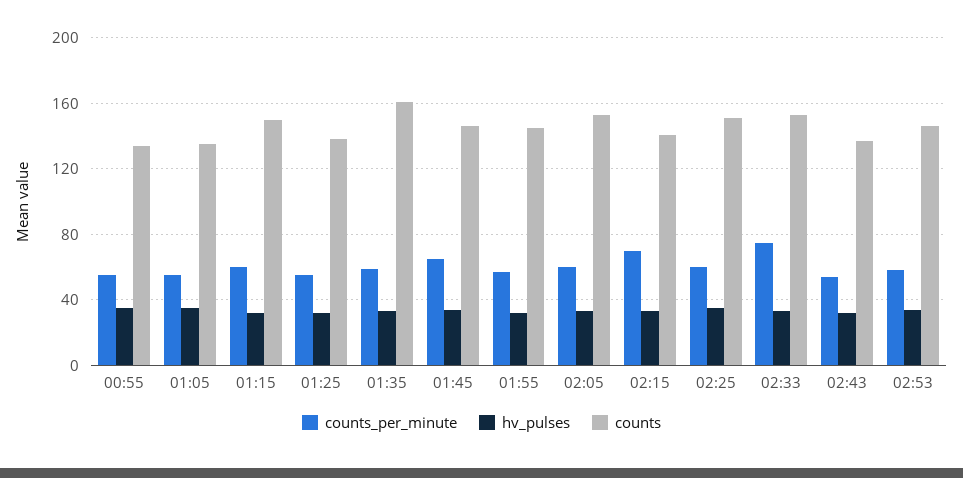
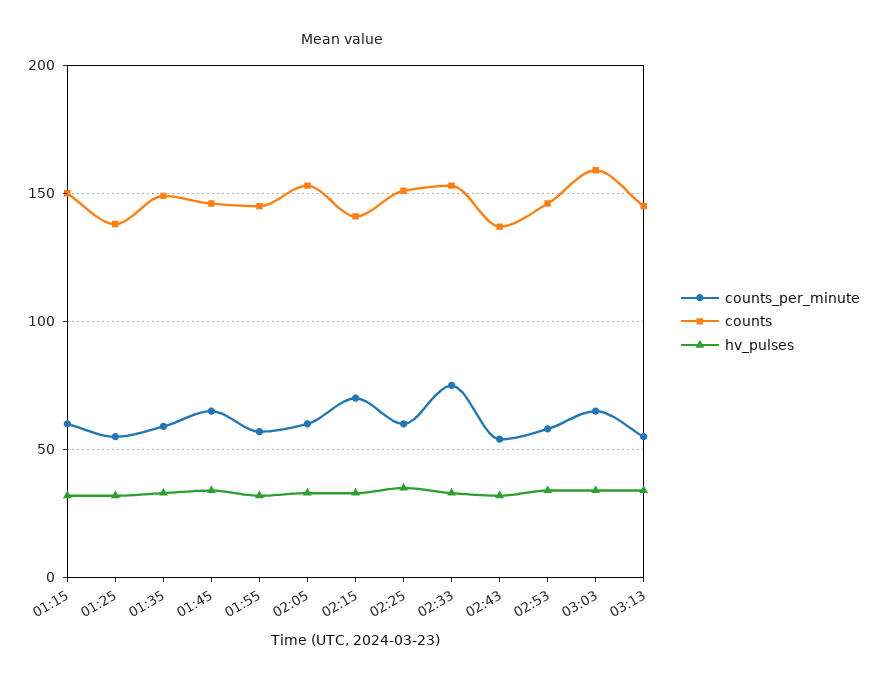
counts_per_minute, 00:55: 55 -> none
hv_pulses, 00:55: 35 -> none
counts, 00:55: 135 -> none
counts_per_minute, 01:05: 55 -> none
hv_pulses, 01:05: 35 -> none
counts, 01:05: 135 -> none
counts, 01:35: 160 -> 150
counts_per_minute, 03:03: none -> 65
counts, 03:03: none -> 160
hv_pulses, 03:03: none -> 35
counts_per_minute, 03:13: none -> 55
counts, 03:13: none -> 145
hv_pulses, 03:13: none -> 35

